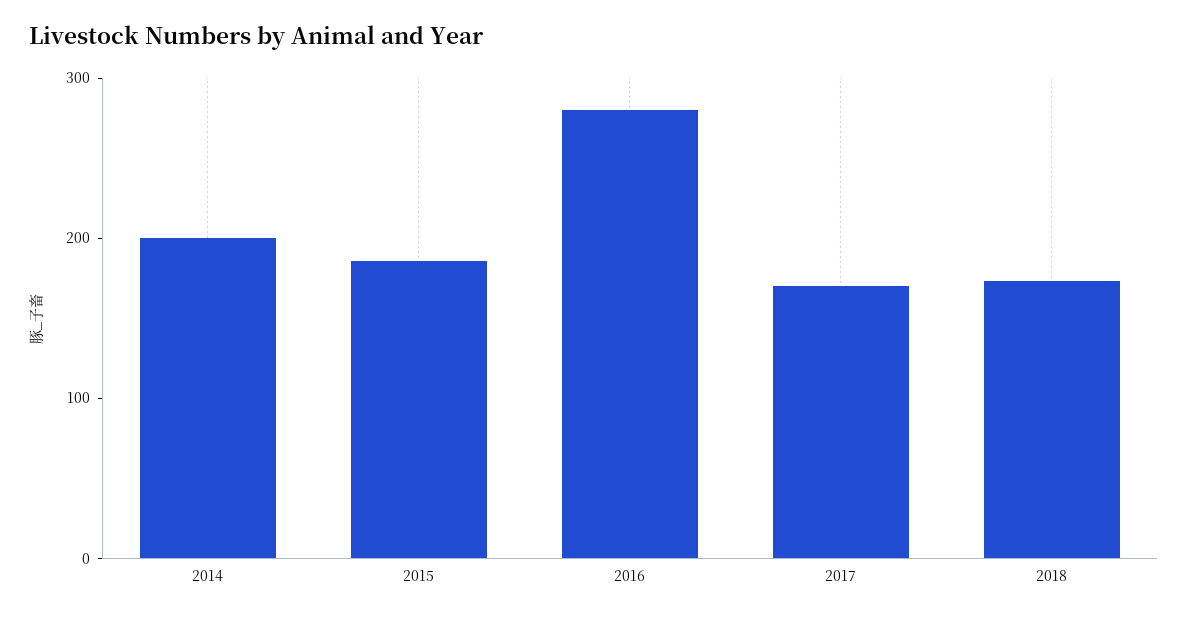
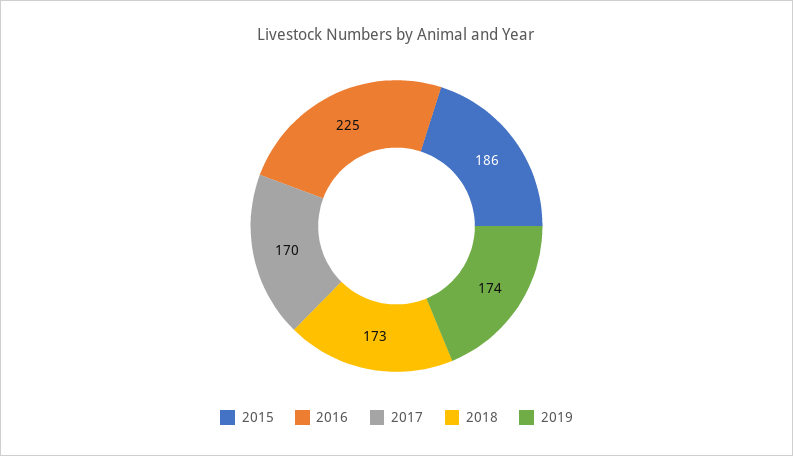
2014: 200 -> none
2016: 280 -> 225
2019: none -> 174

